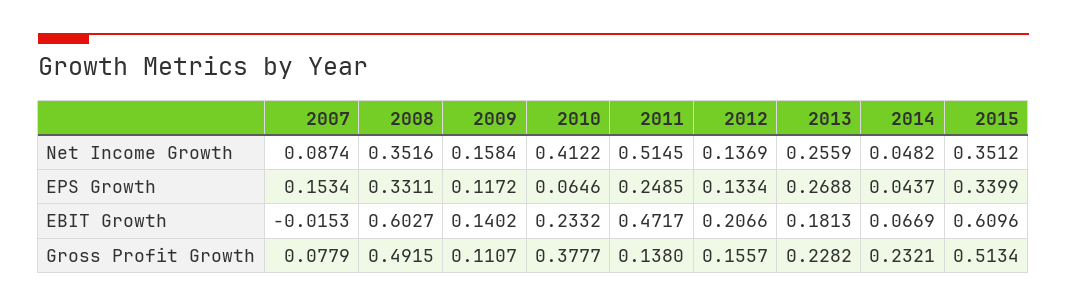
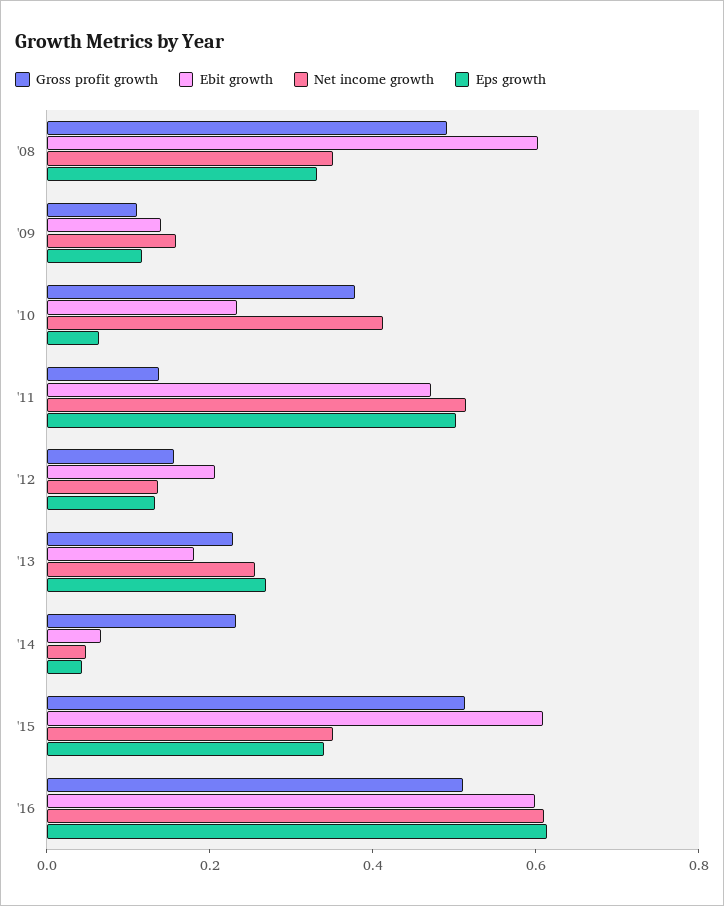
Net Income Growth, 2007: 0.0874 -> none
EPS Growth, 2007: 0.1534 -> none
EPS Growth, 2011: 0.2485 -> 0.5
EBIT Growth, 2007: -0.0153 -> none
Gross Profit Growth, 2007: 0.0779 -> none
Gross Profit Growth, '16: none -> 0.5
EBIT Growth, '16: none -> 0.6
Net Income Growth, '16: none -> 0.6
EPS Growth, '16: none -> 0.6

